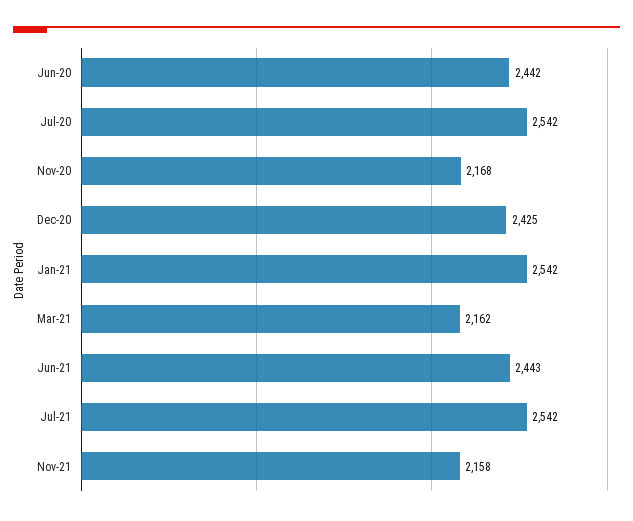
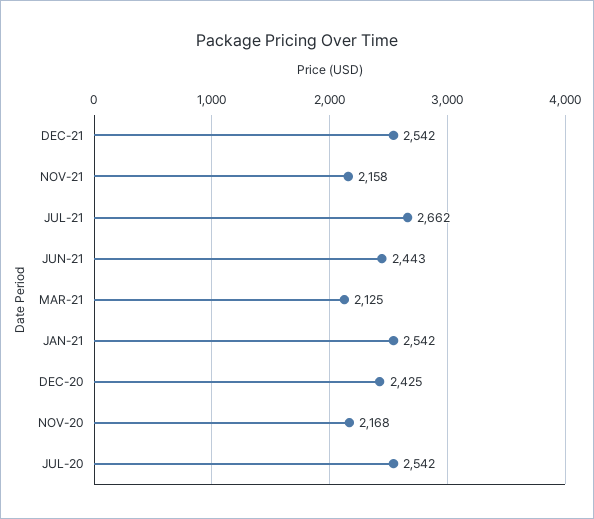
Jun-20: 2442 -> none
Mar-21: 2162 -> 2125
Jul-21: 2542 -> 2662
DEC-21: none -> 2542

